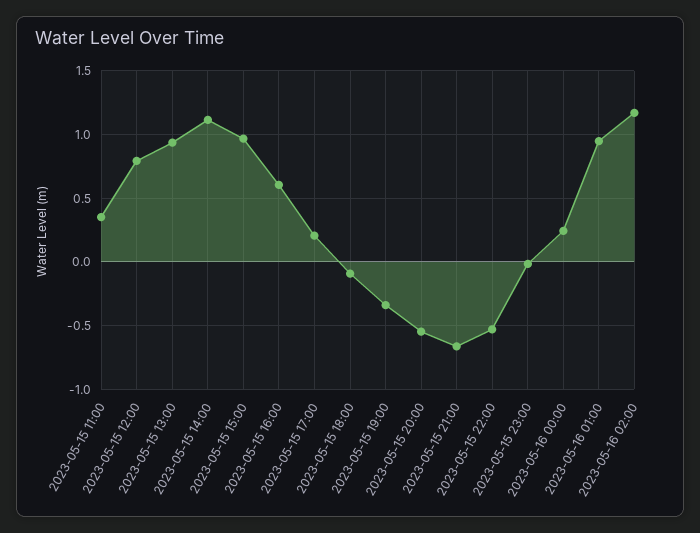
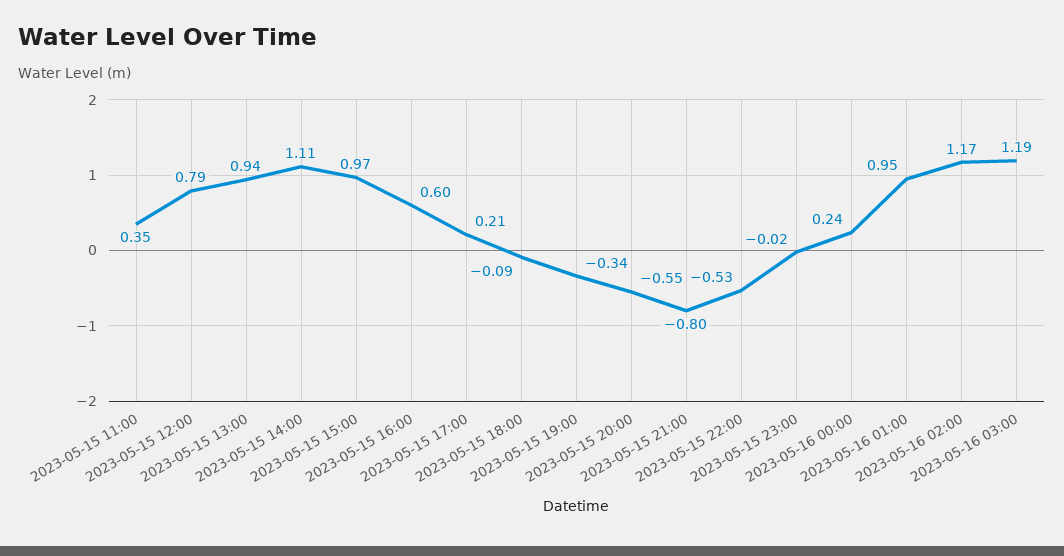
2023-05-15 21:00: -0.65 -> -0.8
2023-05-16 03:00: none -> 1.19

